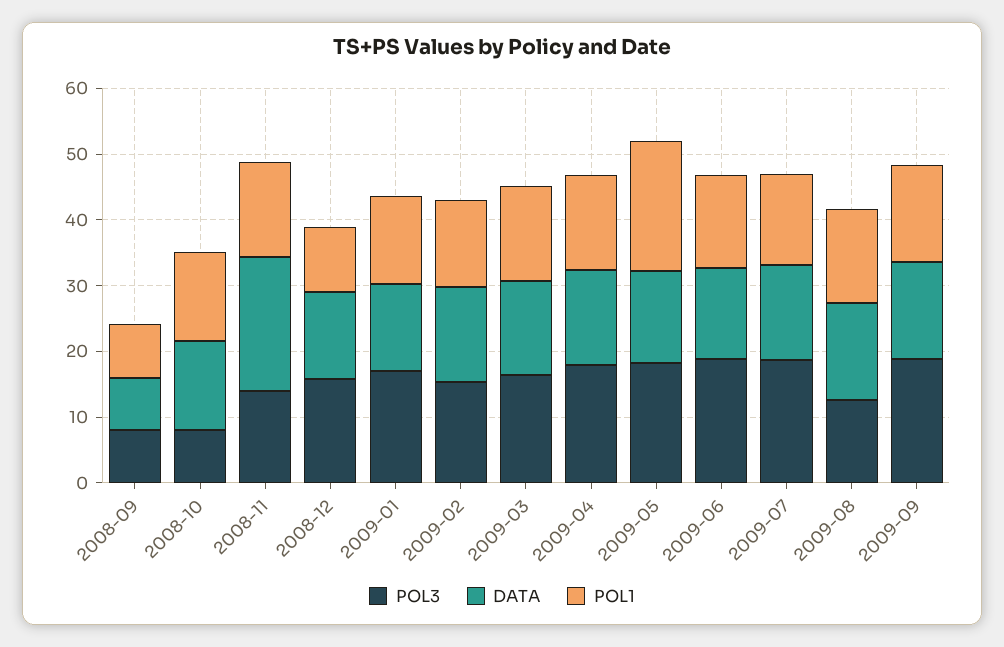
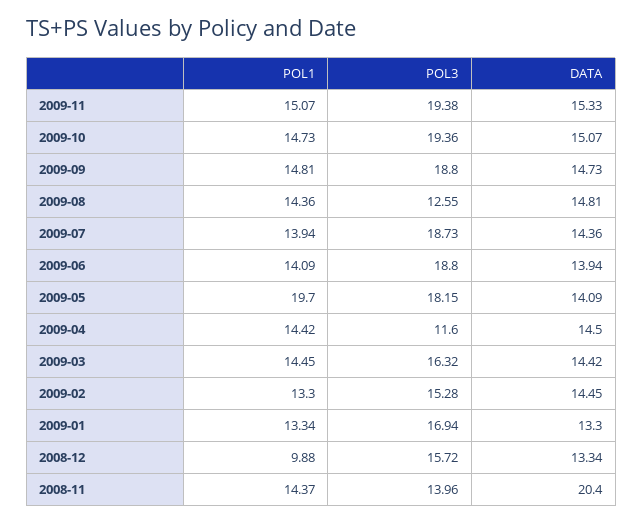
POL3, 2008-09: 8 -> none
DATA, 2008-09: 8 -> none
POL1, 2008-09: 8 -> none
POL3, 2008-10: 8 -> none
DATA, 2008-10: 14 -> none
POL1, 2008-10: 14 -> none
POL3, 2009-04: 18 -> 11.6
POL1, 2009-11: none -> 15.07
POL3, 2009-11: none -> 19.38
DATA, 2009-11: none -> 15.33
POL1, 2009-10: none -> 14.73
POL3, 2009-10: none -> 19.36
DATA, 2009-10: none -> 15.07

